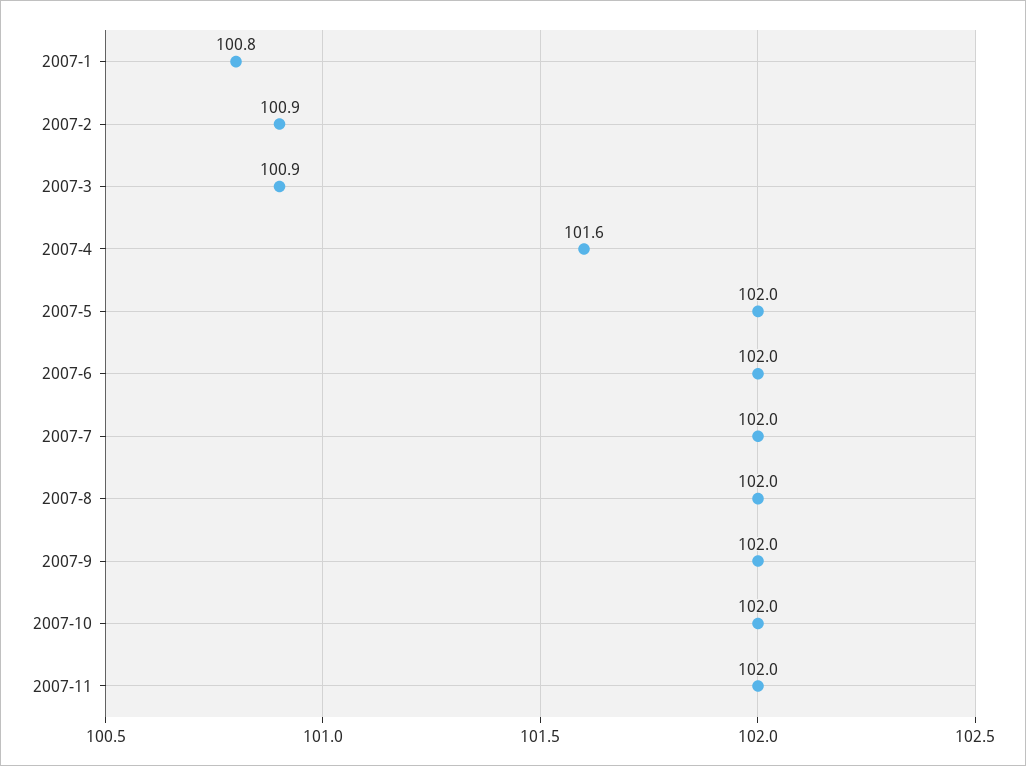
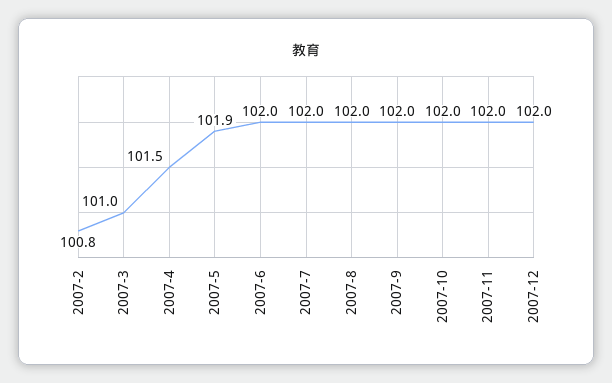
2007-1: 100.8 -> none
2007-2: 100.9 -> 100.8
2007-3: 100.9 -> 101
2007-4: 101.6 -> 101.5
2007-5: 102 -> 101.9
2007-12: none -> 102

